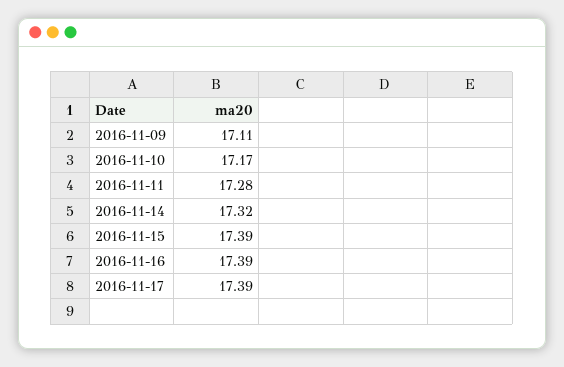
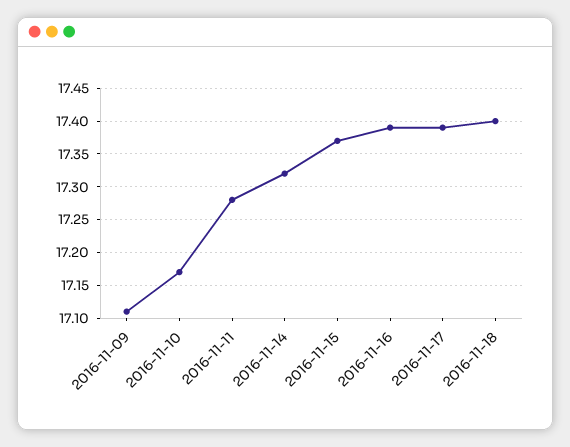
2016-11-15: 17.39 -> 17.37
2016-11-18: none -> 17.4

